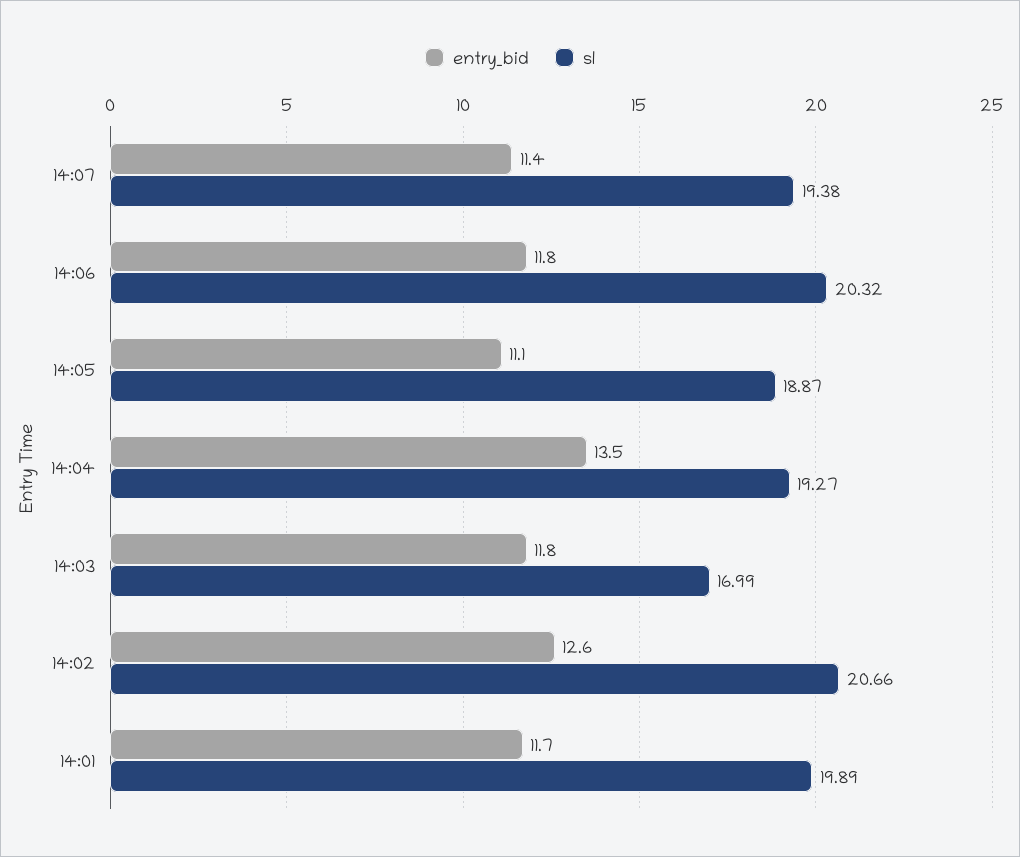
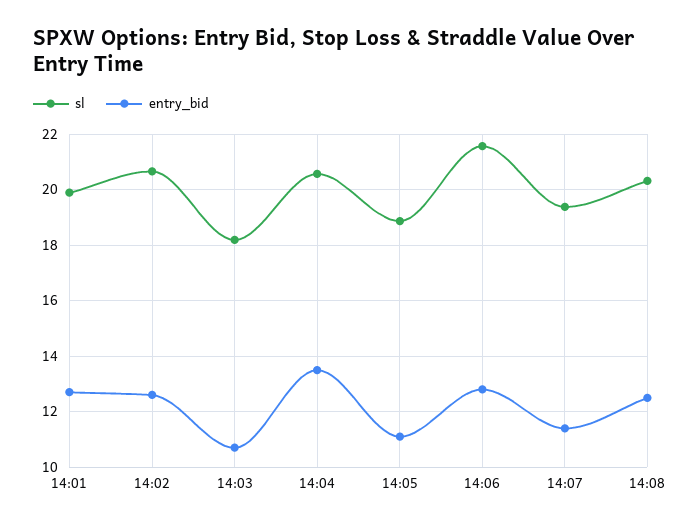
entry_bid, 14:06: 11.8 -> 12.75
sl, 14:06: 20.32 -> 21.5
sl, 14:04: 19.27 -> 20.5
entry_bid, 14:03: 11.8 -> 10.75
sl, 14:03: 16.99 -> 18.25
entry_bid, 14:01: 11.7 -> 12.75
sl, 14:08: none -> 20.25
entry_bid, 14:08: none -> 12.5

